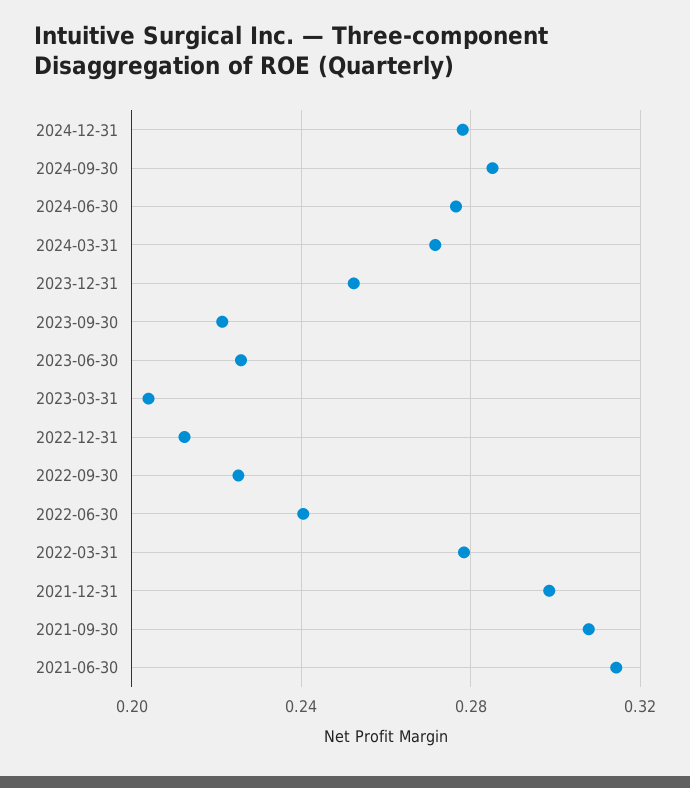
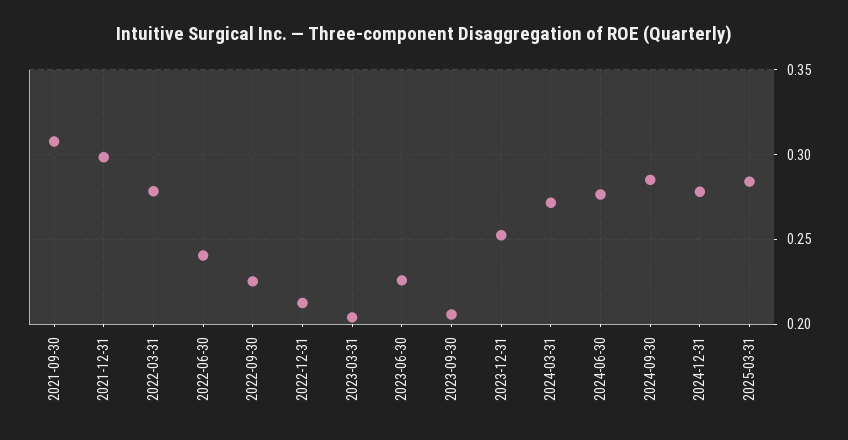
2023-09-30: 0.22 -> 0.205
2021-06-30: 0.315 -> none
2025-03-31: none -> 0.285

